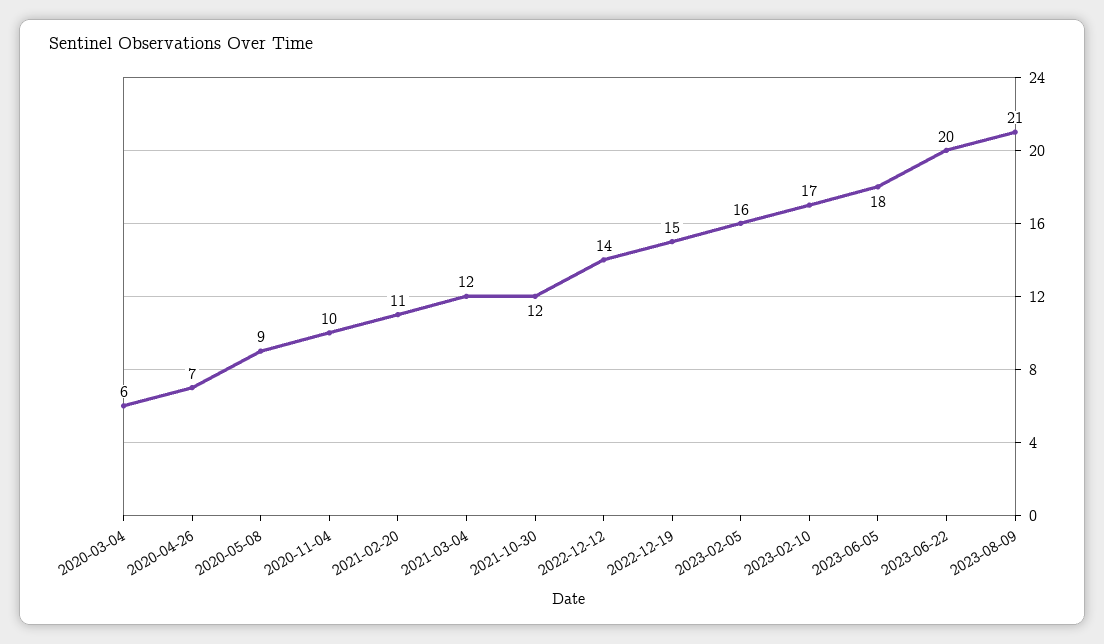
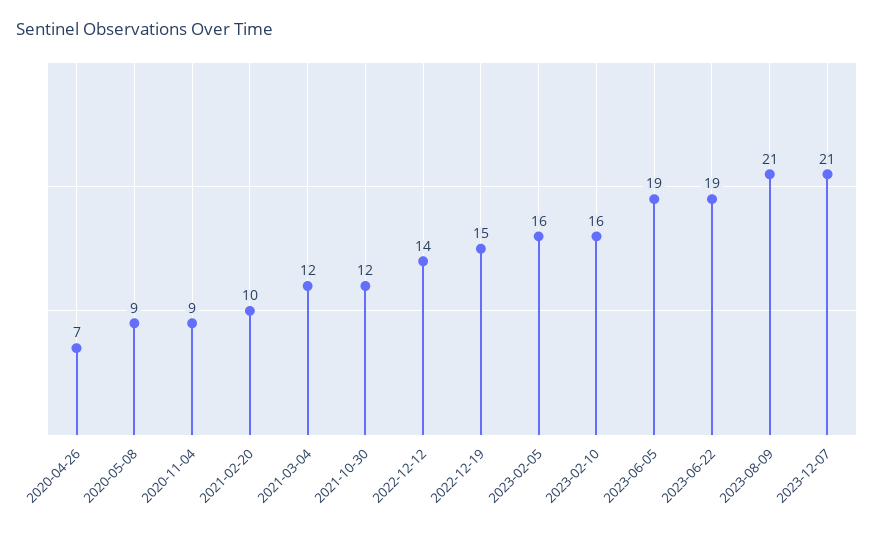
2020-03-04: 6 -> none
2020-11-04: 10 -> 9
2021-02-20: 11 -> 10
2023-02-10: 17 -> 16
2023-06-05: 18 -> 19
2023-06-22: 20 -> 19
2023-12-07: none -> 21

